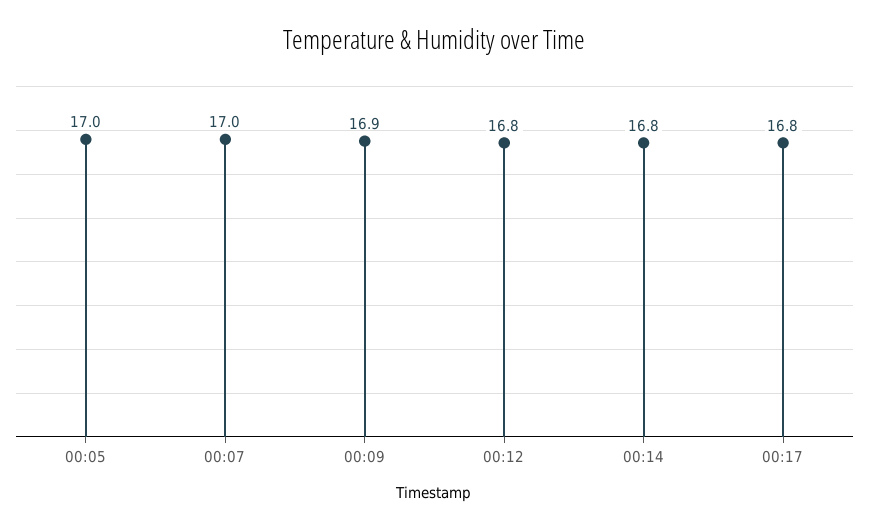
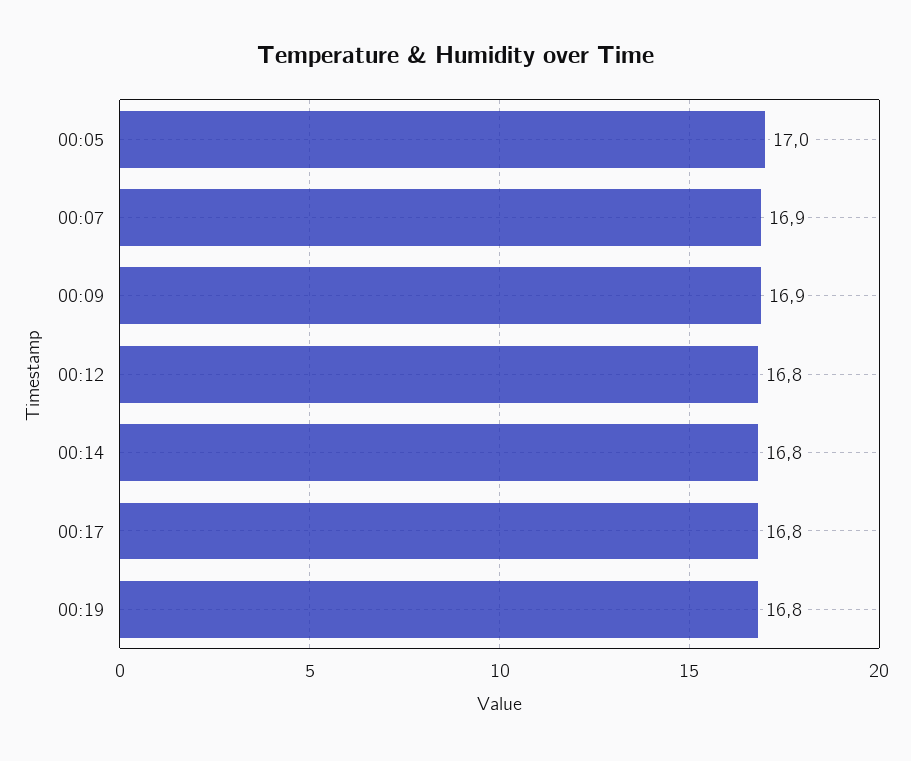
00:07: 17 -> 16.9
00:19: none -> 16.8

